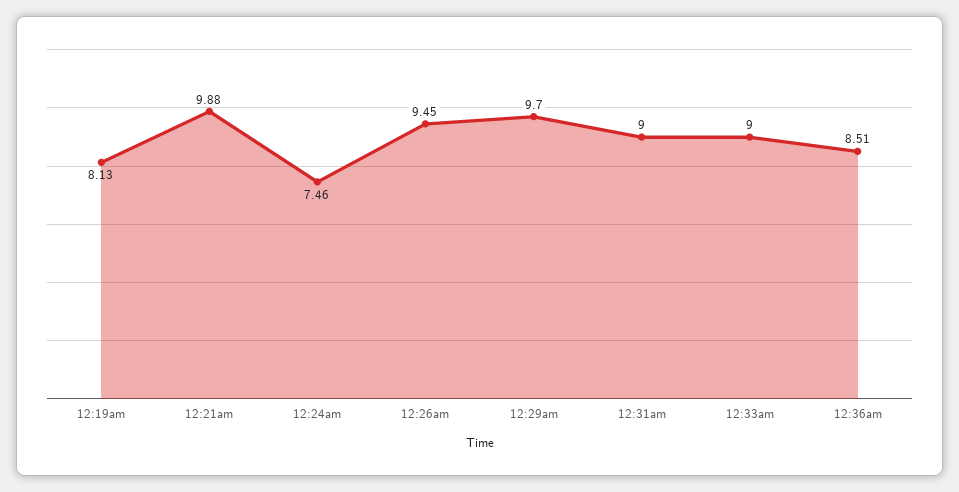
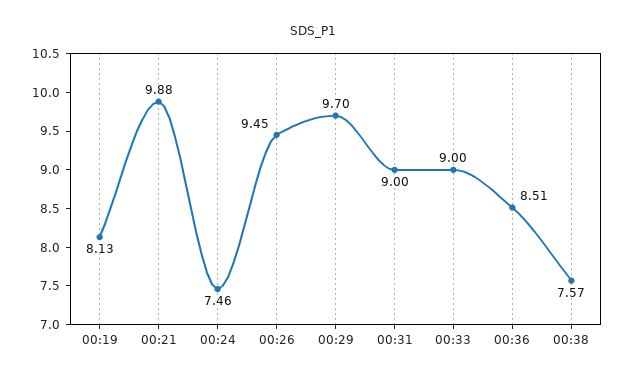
00:38: none -> 7.57

